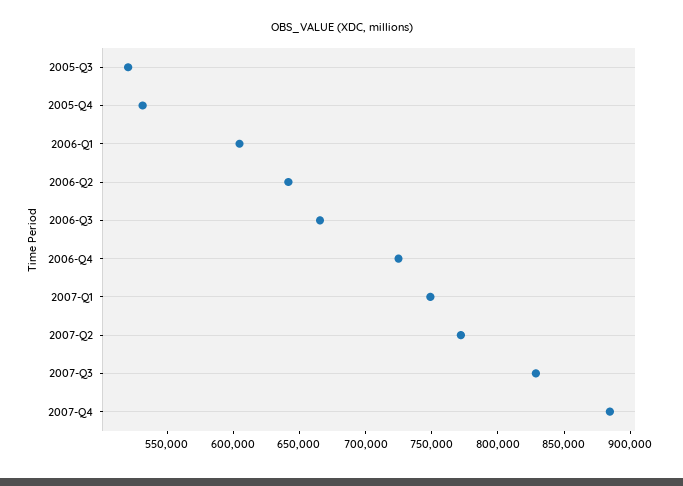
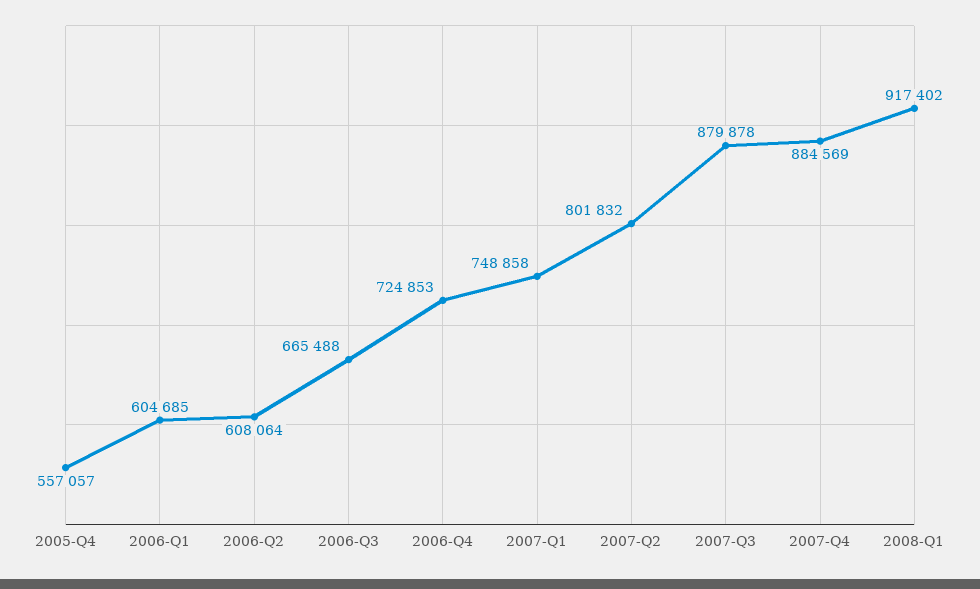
2005-Q3: 520000 -> none
2005-Q4: 530000 -> 557057
2006-Q2: 640000 -> 608064
2007-Q2: 770000 -> 801832
2007-Q3: 830000 -> 879878
2008-Q1: none -> 917402

